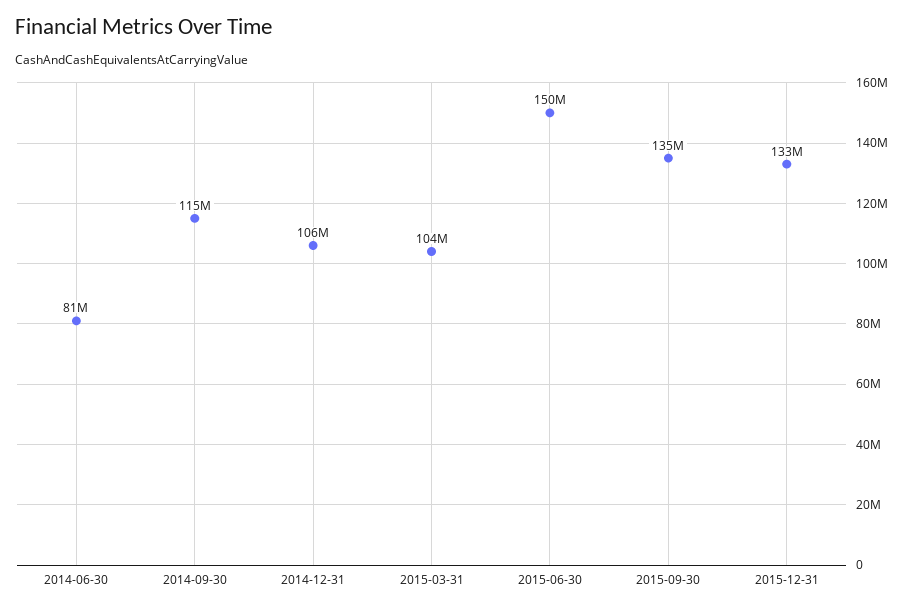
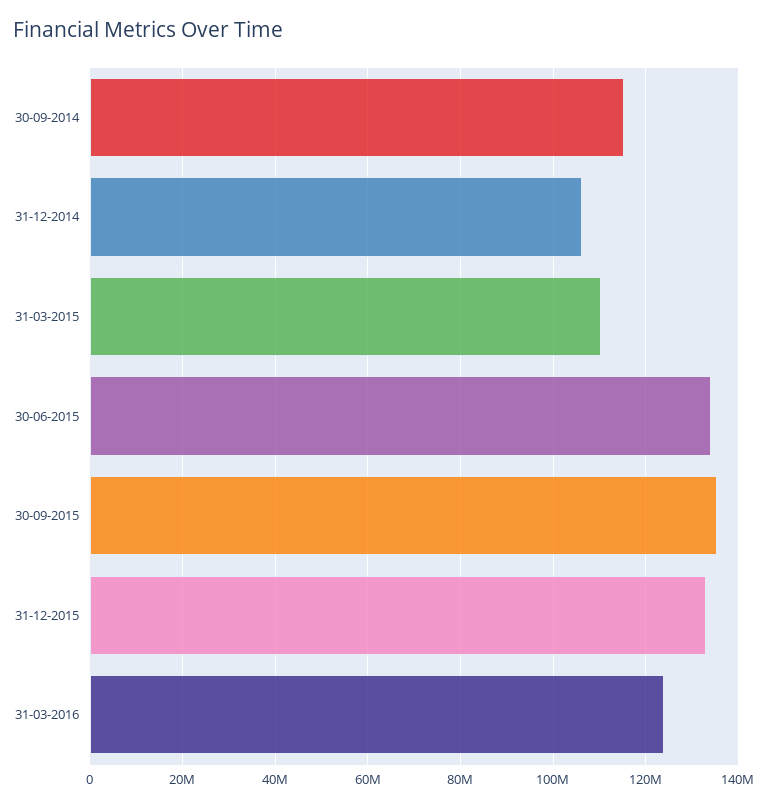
2014-06-30: 81000000 -> none
2015-03-31: 104000000 -> 110000000
2015-06-30: 150000000 -> 134000000
31-03-2016: none -> 124000000

